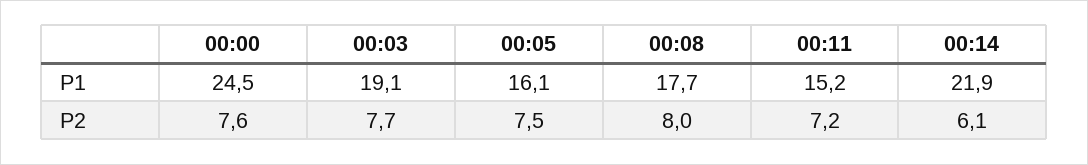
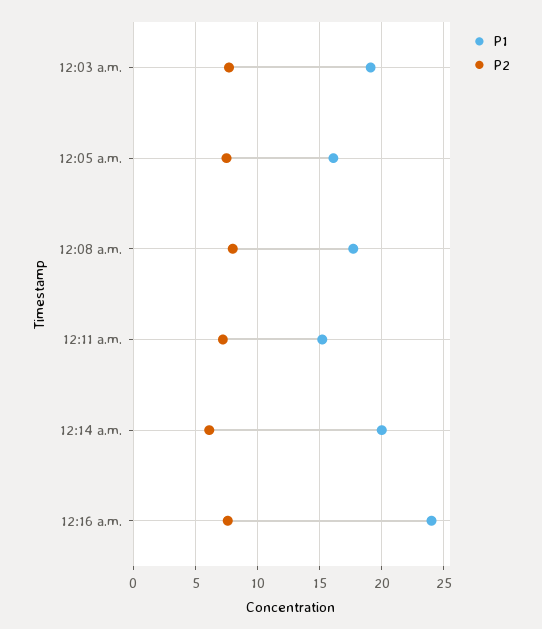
P1, 00:00: 24.5 -> none
P1, 00:14: 21.9 -> 20
P2, 00:00: 7.6 -> none
P1, 12:16 a.m.: none -> 24
P2, 12:16 a.m.: none -> 7.5

